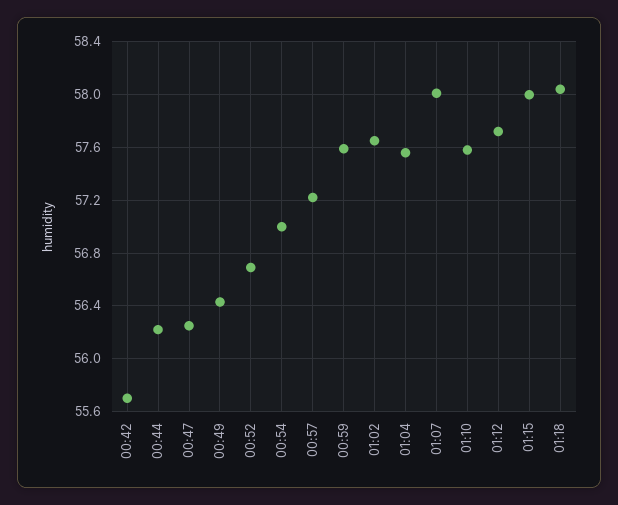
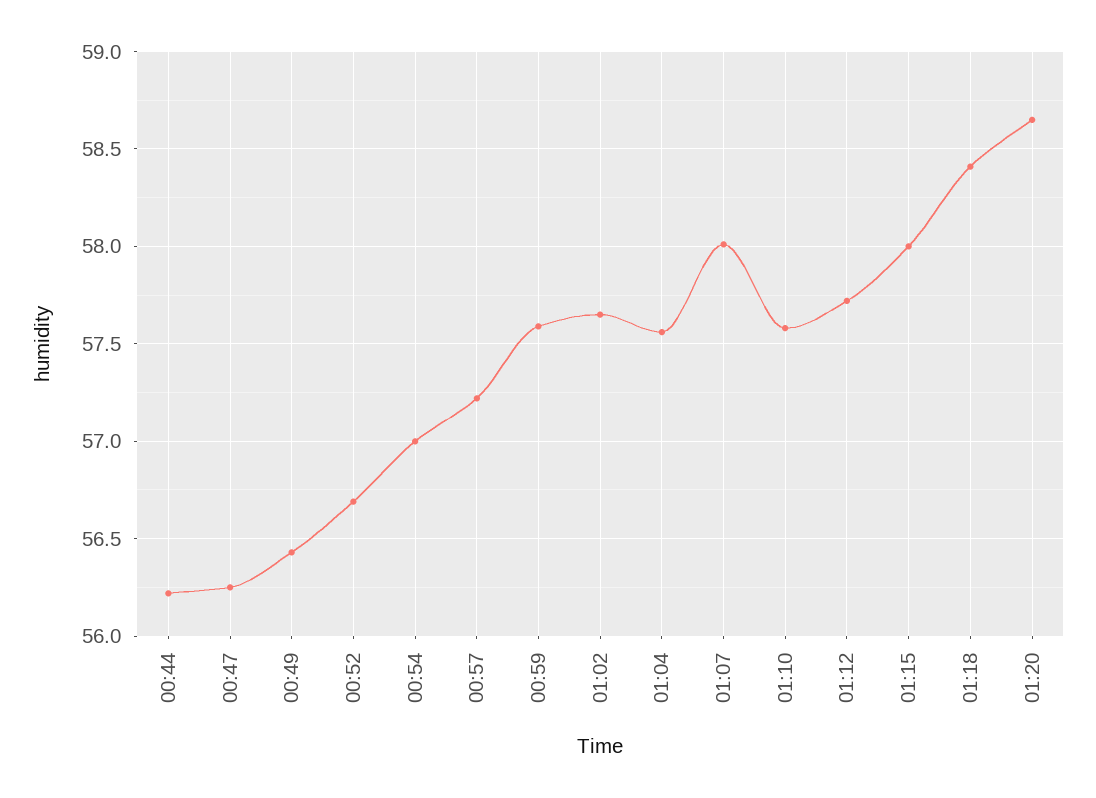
00:42: 55.7 -> none
01:18: 58.05 -> 58.4
01:20: none -> 58.65

